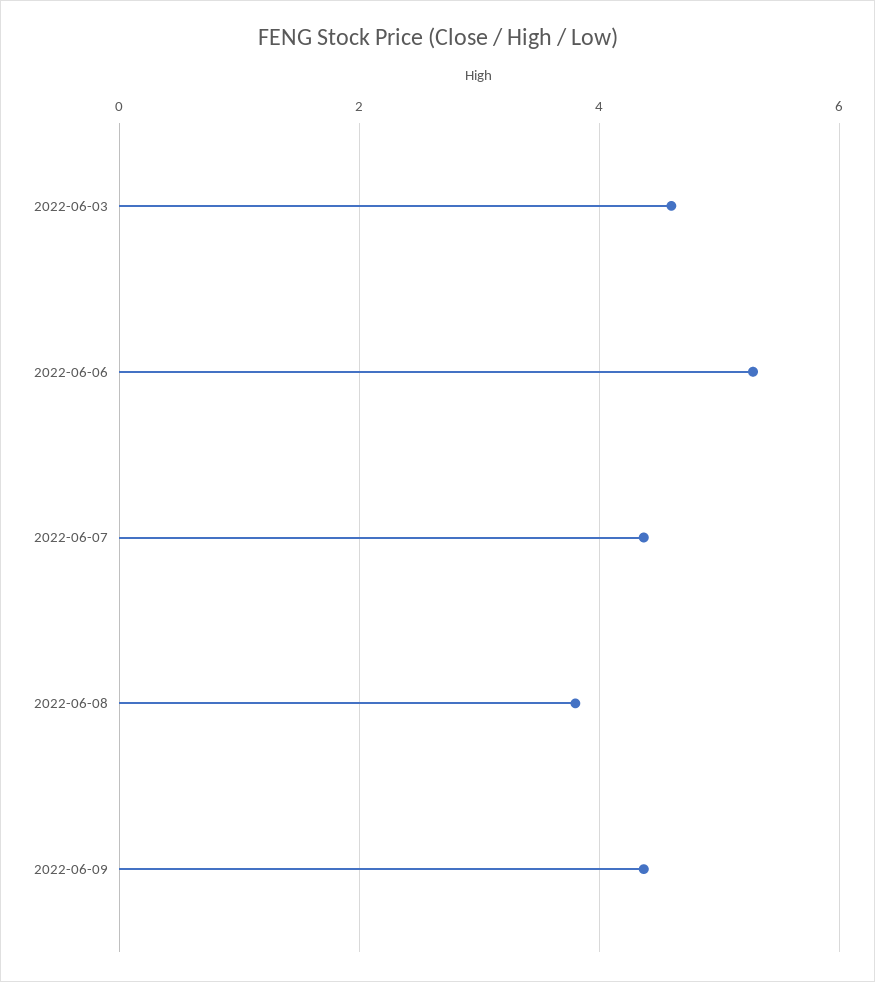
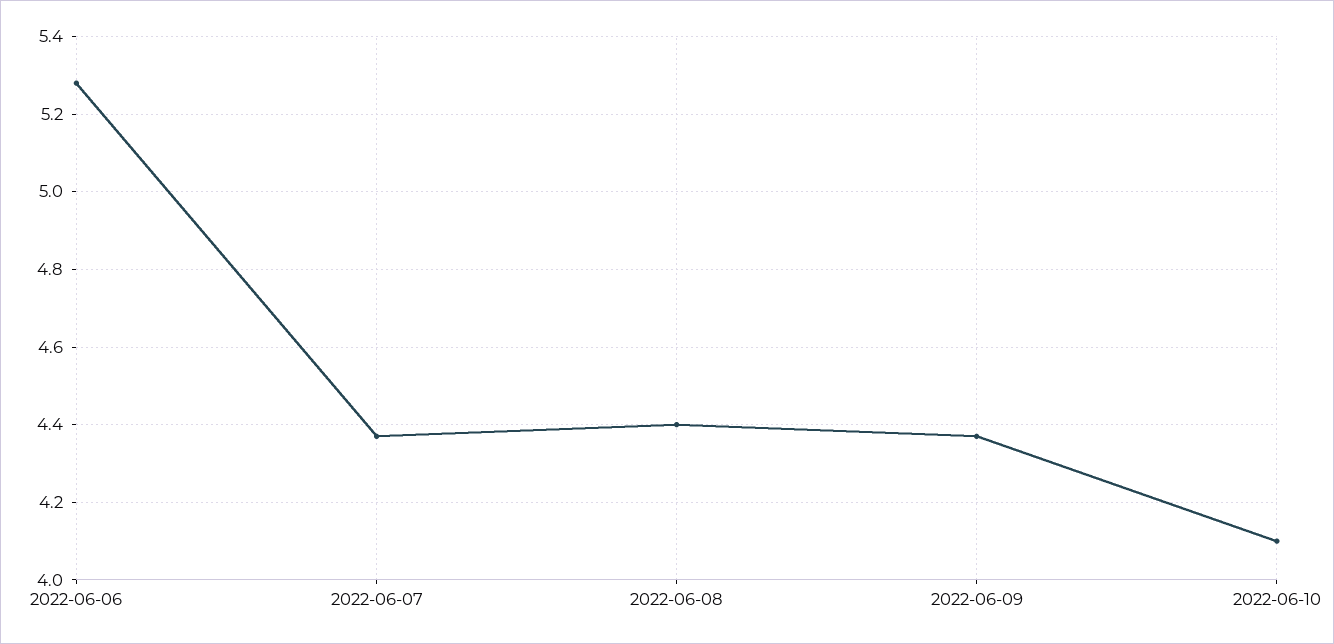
2022-06-03: 4.6 -> none
2022-06-08: 3.8 -> 4.4
2022-06-10: none -> 4.1

